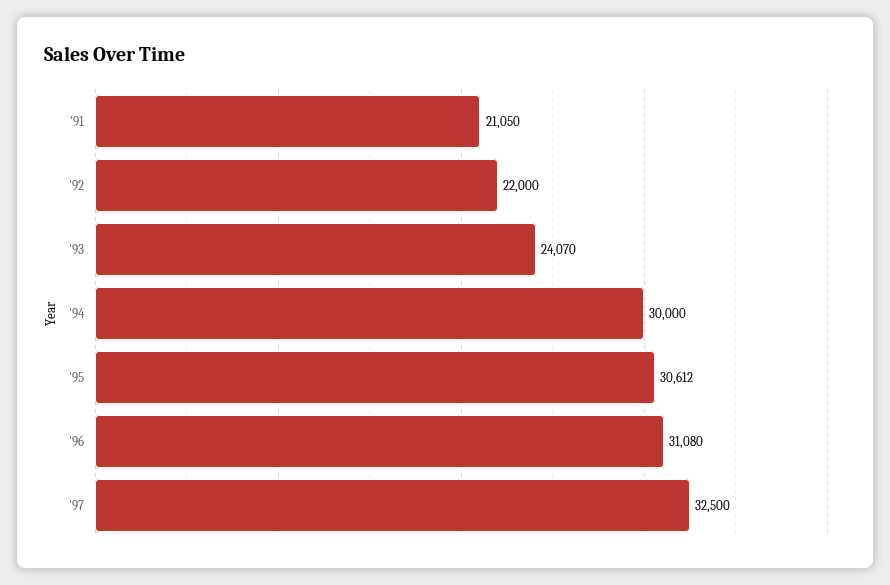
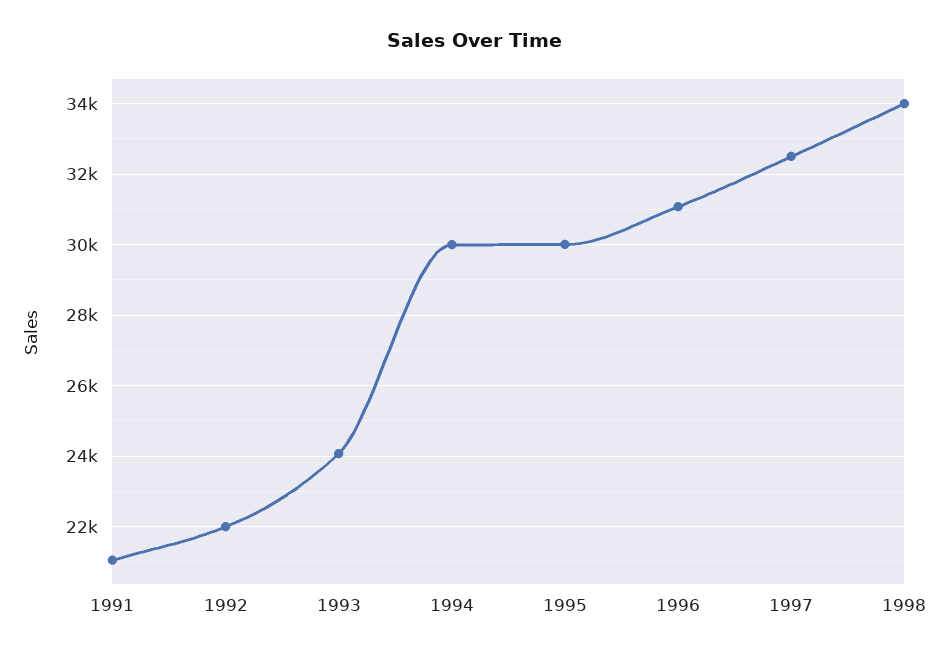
'95: 30612 -> 30000
1998: none -> 34000

